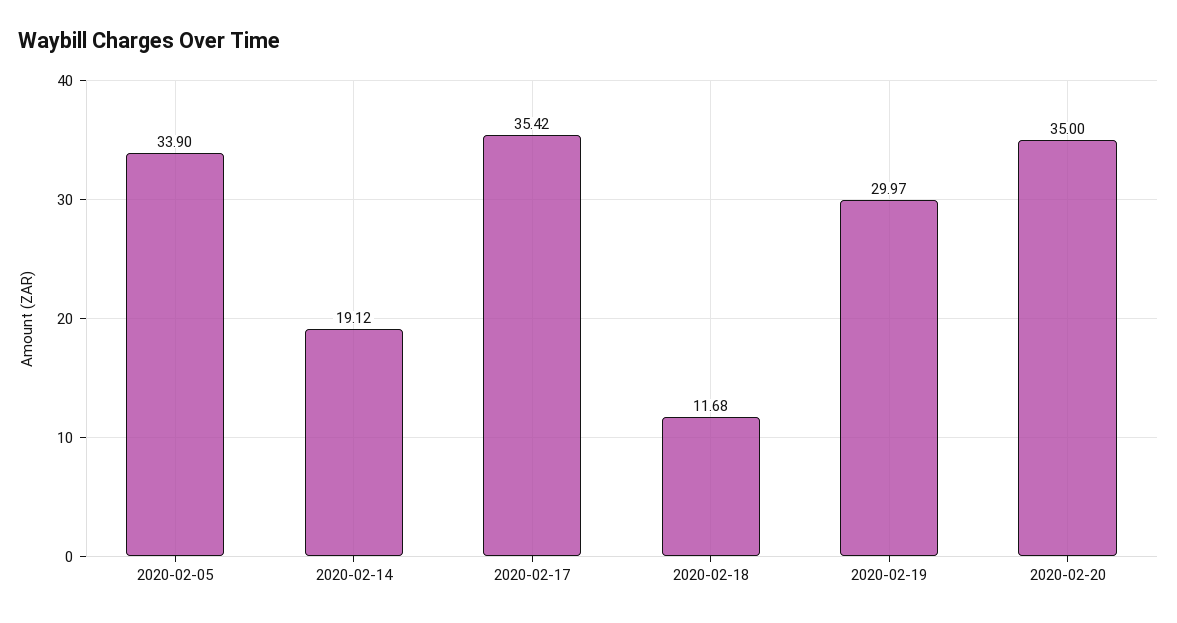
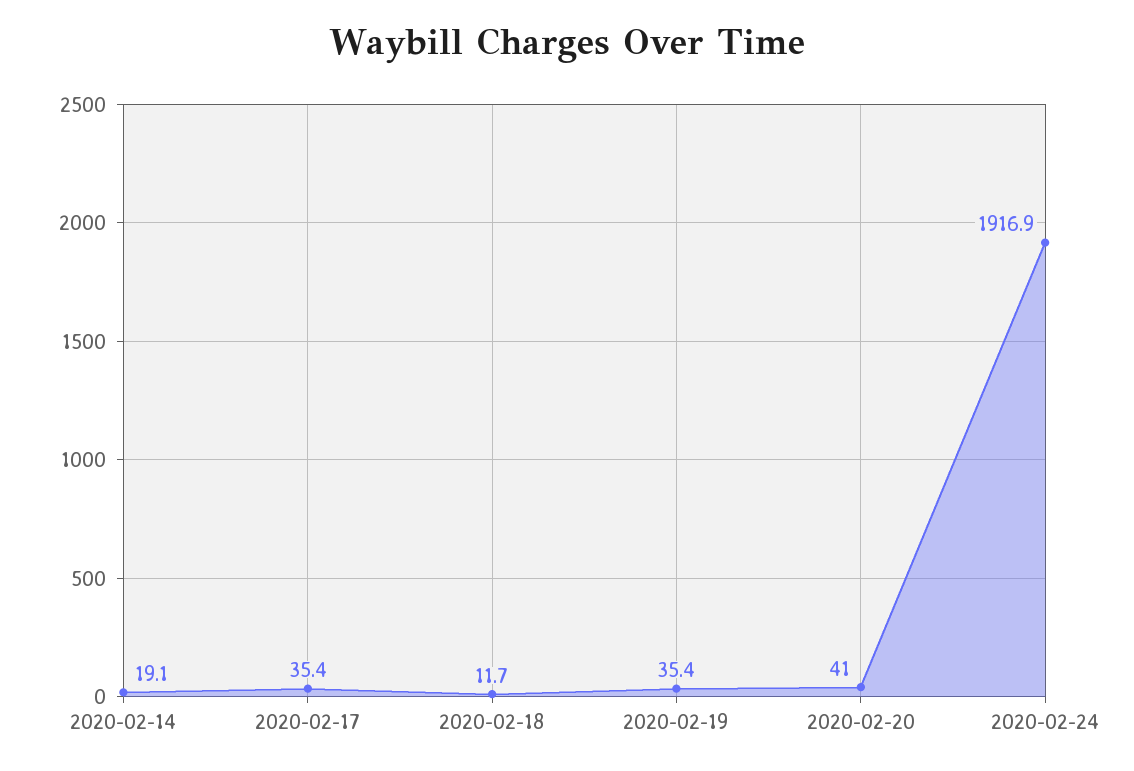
2020-02-05: 33.9 -> none
2020-02-19: 29.97 -> 35.4
2020-02-20: 35 -> 41
2020-02-24: none -> 1916.9

